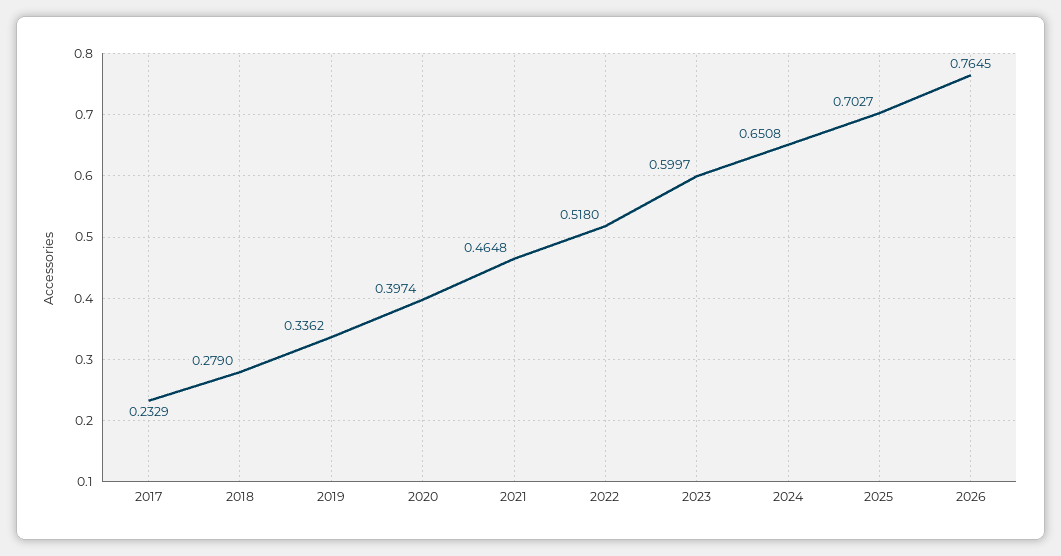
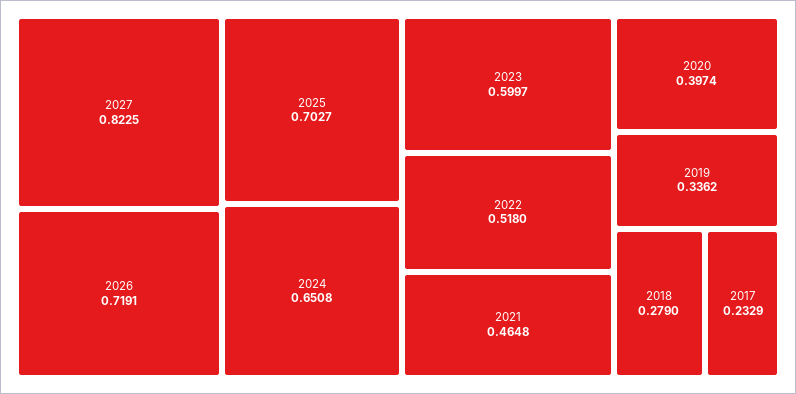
2026: 0.7645 -> 0.7191
2027: none -> 0.8225

